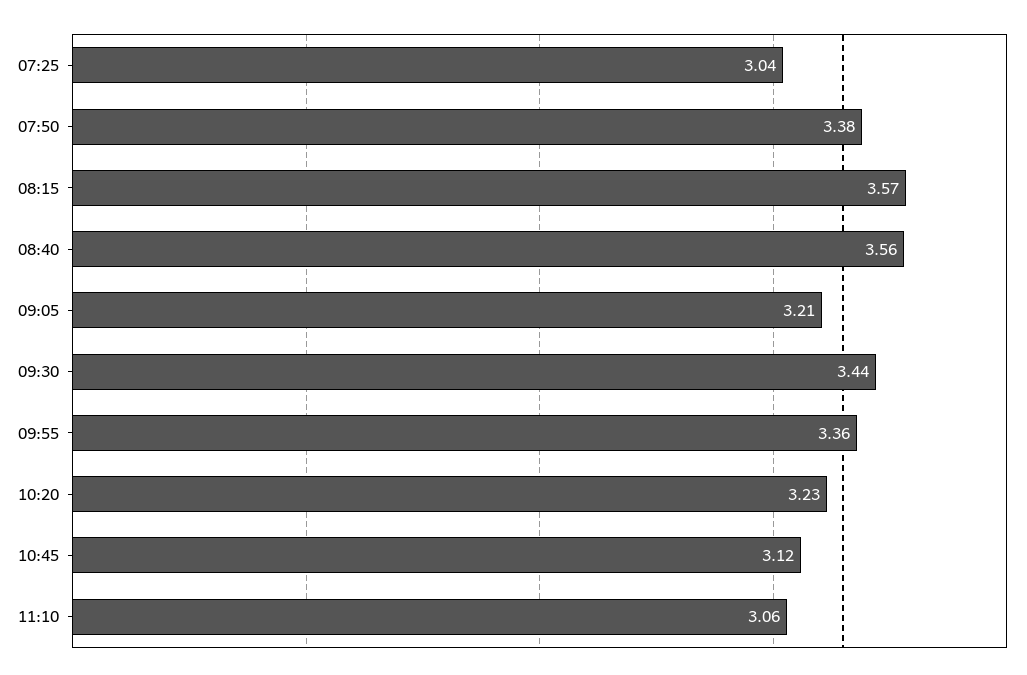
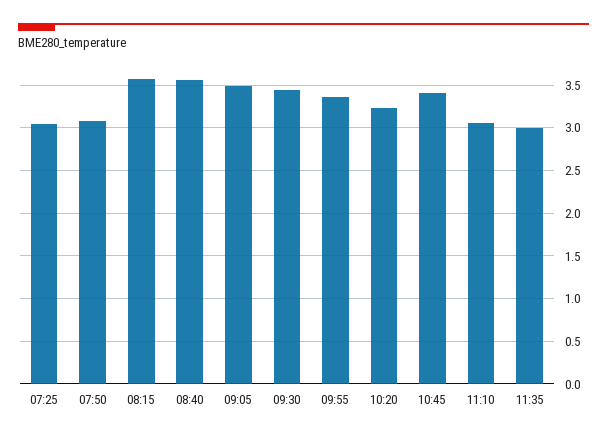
07:50: 3.38 -> 3.1
09:05: 3.21 -> 3.5
10:45: 3.12 -> 3.4
11:35: none -> 3

